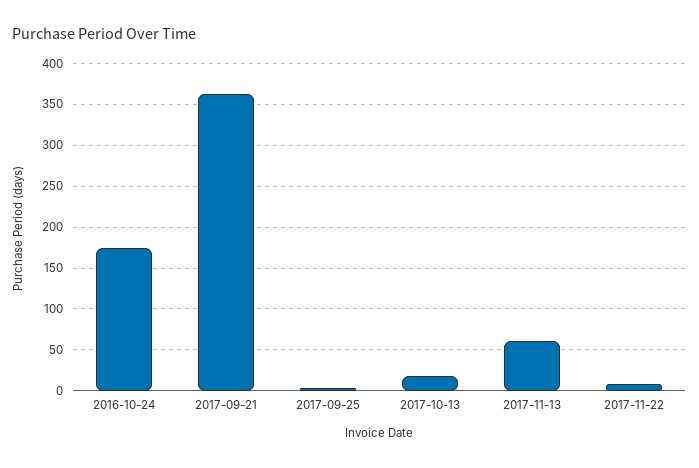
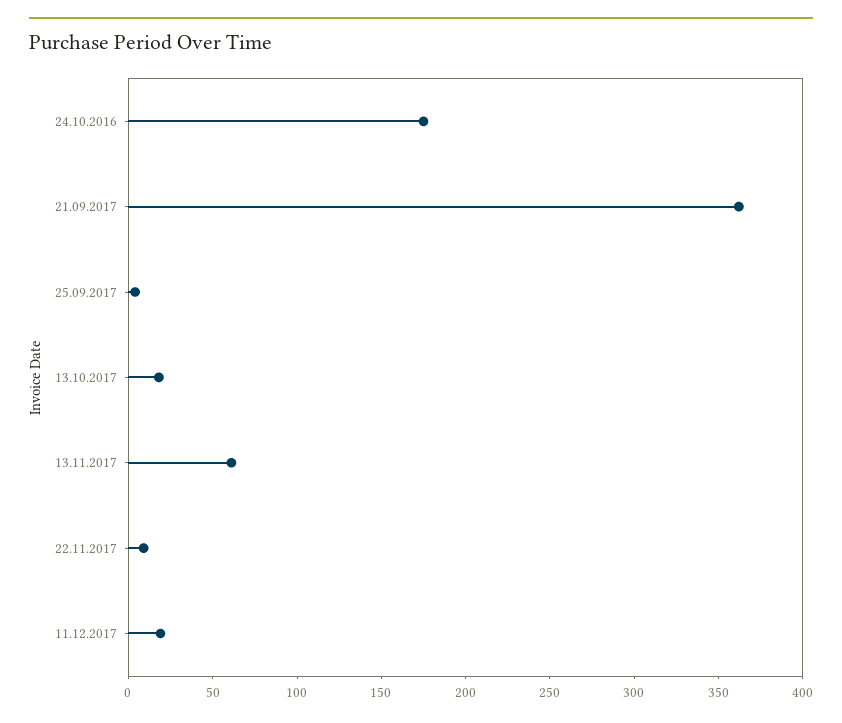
11.12.2017: none -> 20

